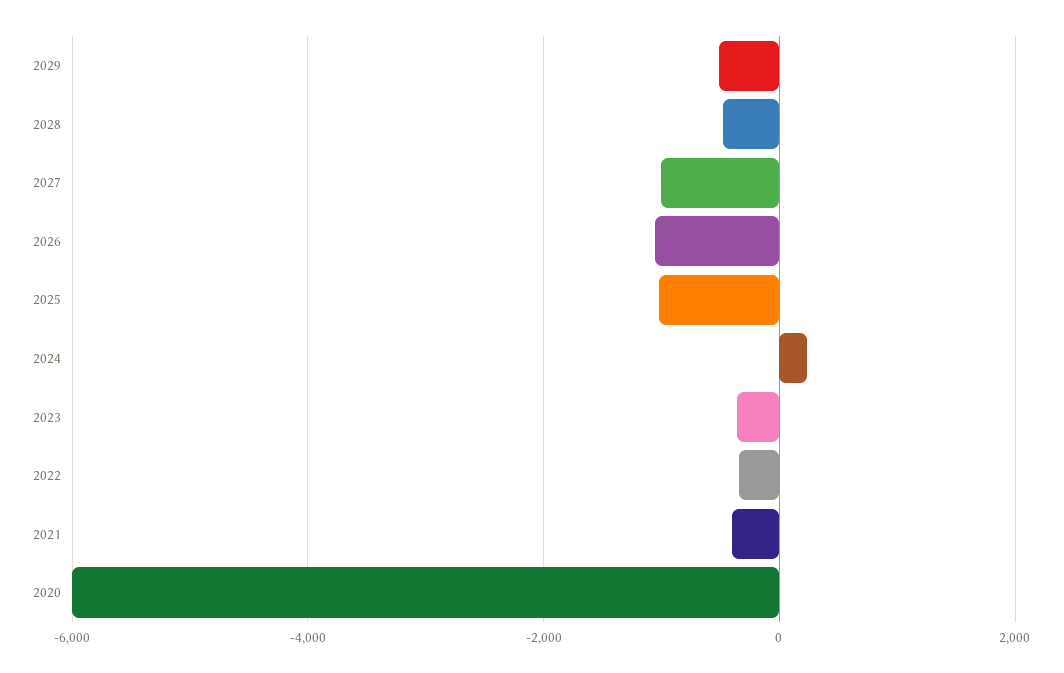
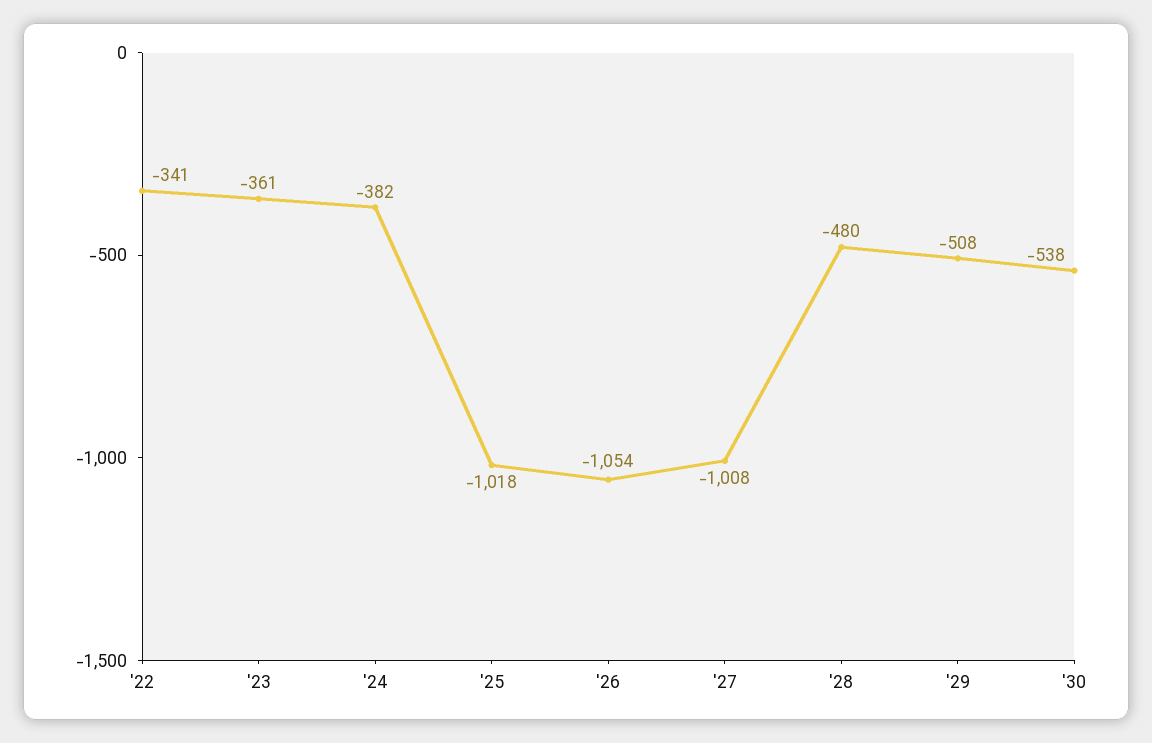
2024: 200 -> -382
2021: -400 -> none
2020: -6000 -> none
'30: none -> -538

